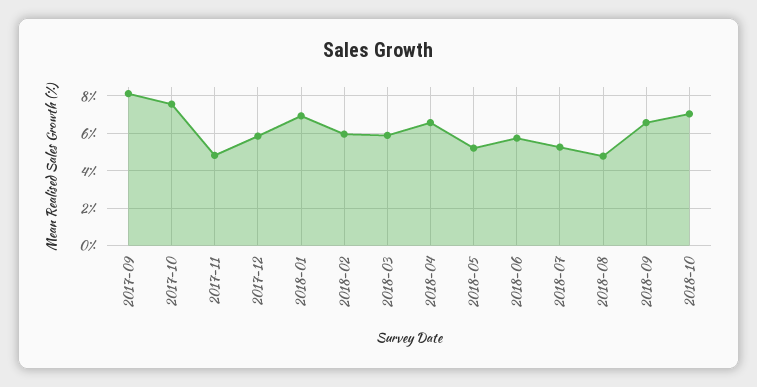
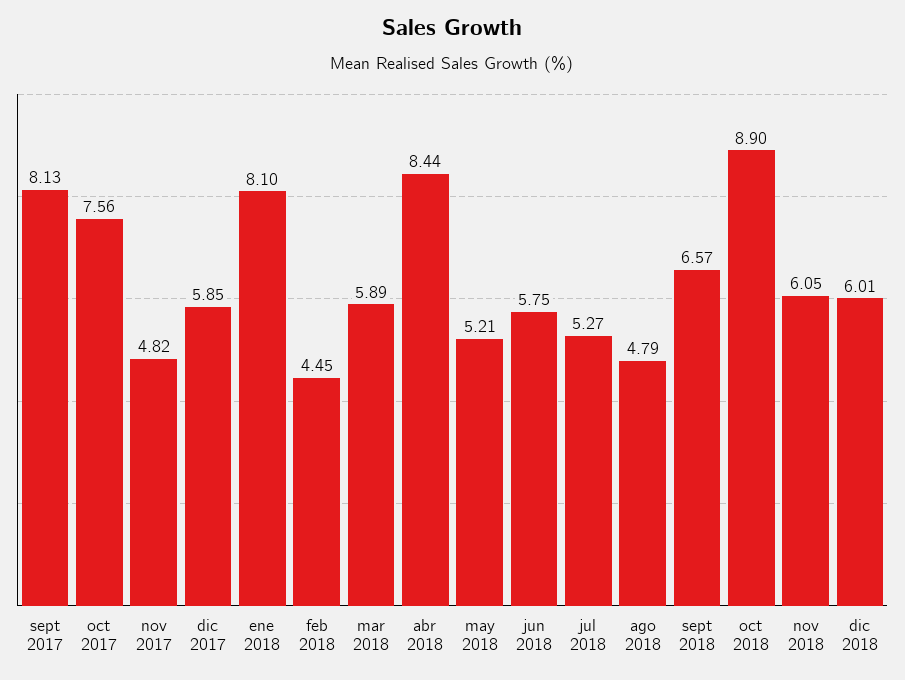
2018-01: 7 -> 8.1
2018-02: 6 -> 4.45
2018-04: 6.5 -> 8.44
2018-10: 7 -> 8.9
nov 2018: none -> 6.05
dic 2018: none -> 6.01

